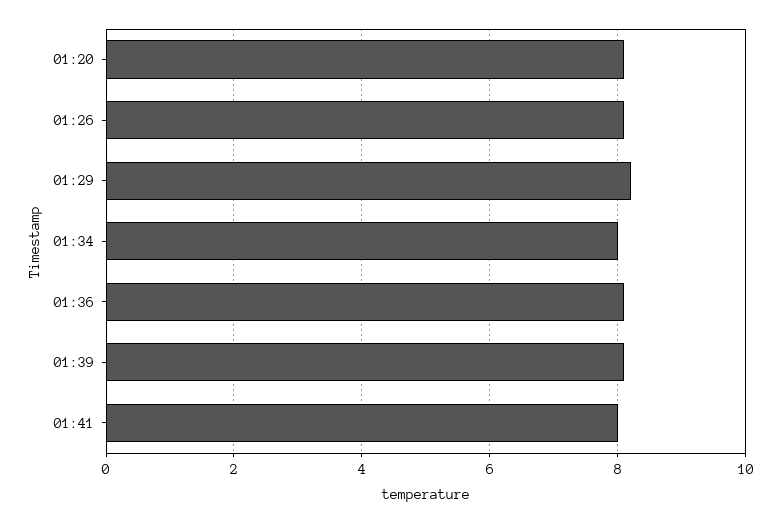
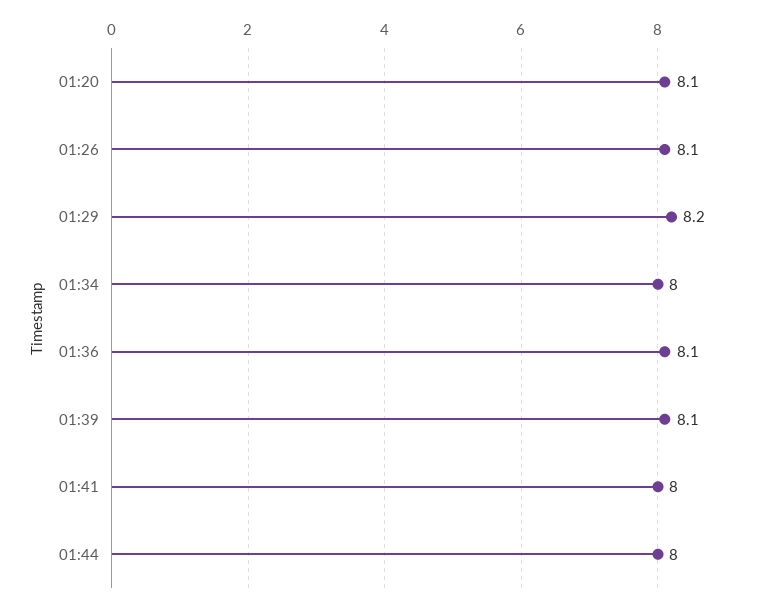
01:44: none -> 8

